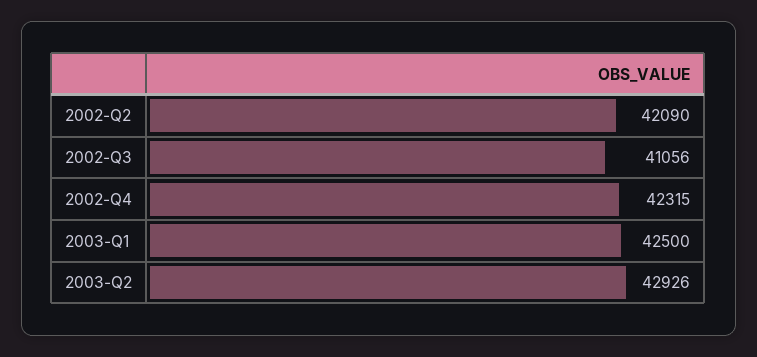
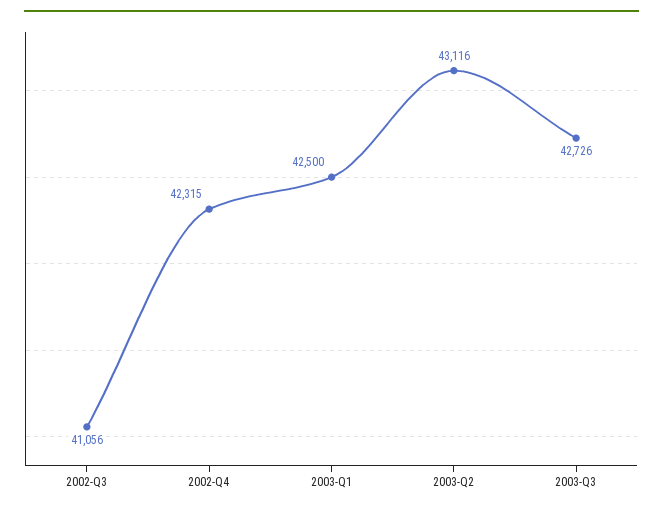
2002-Q2: 42090 -> none
2003-Q2: 42926 -> 43116
2003-Q3: none -> 42726

